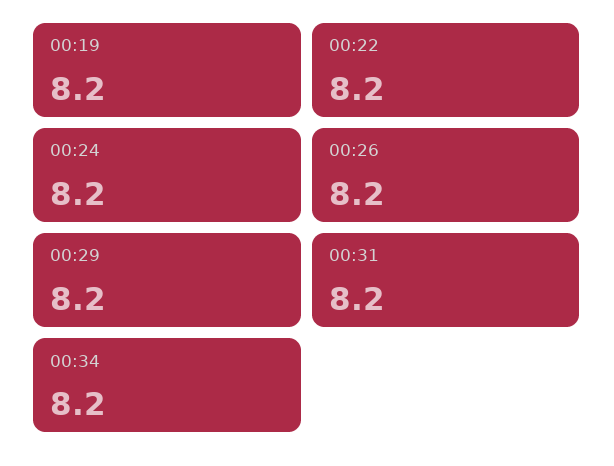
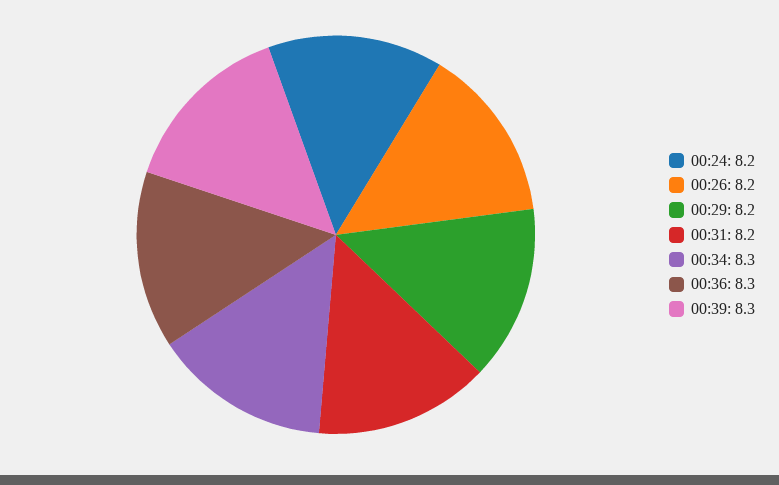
00:19: 8.2 -> none
00:22: 8.2 -> none
00:34: 8.2 -> 8.3
00:36: none -> 8.3
00:39: none -> 8.3

